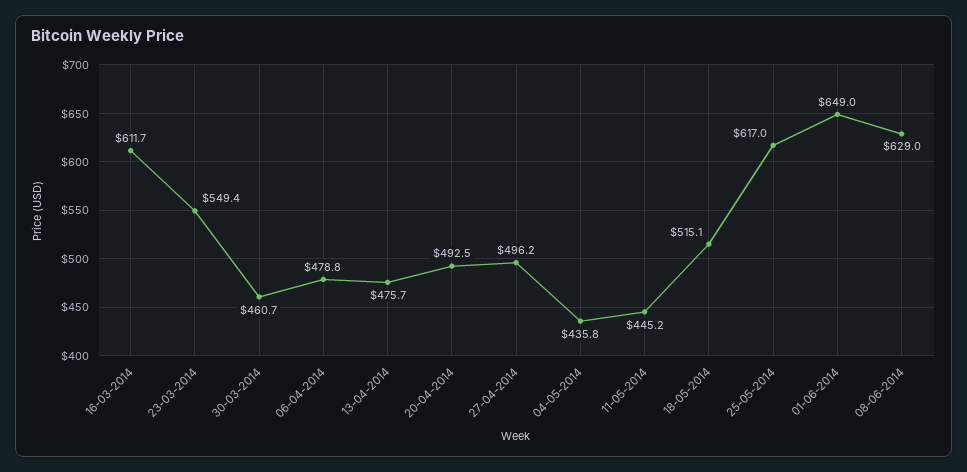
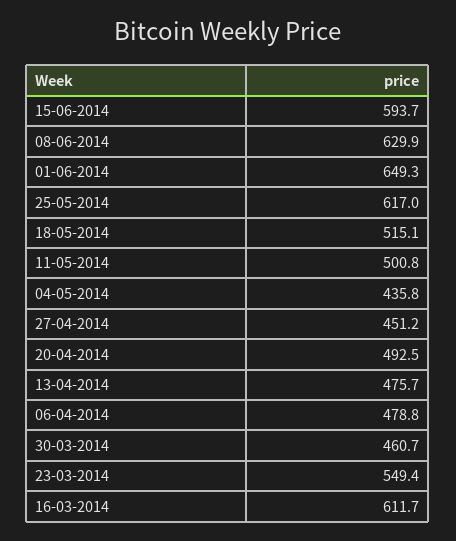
27-04-2014: 496.2 -> 451.2
11-05-2014: 445.2 -> 500.8
01-06-2014: 649 -> 649.3
08-06-2014: 629 -> 629.9
15-06-2014: none -> 593.7

